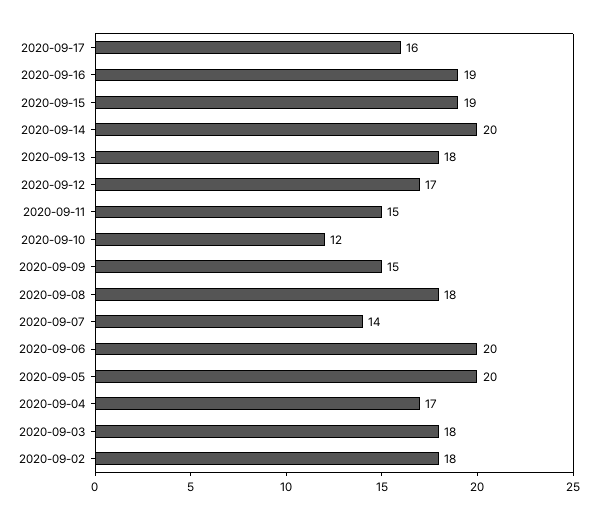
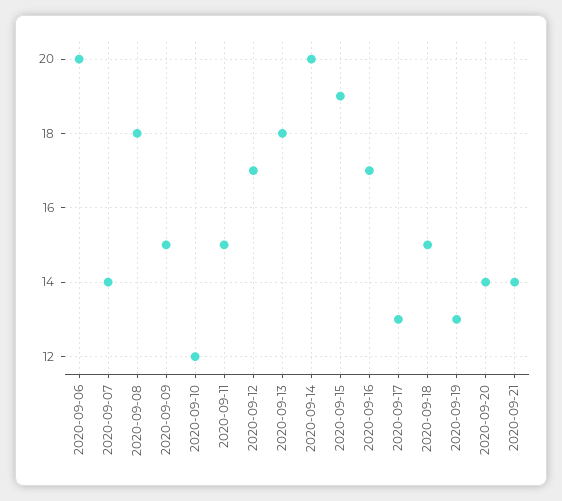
2020-09-17: 16 -> 13
2020-09-16: 19 -> 17
2020-09-05: 20 -> none
2020-09-04: 17 -> none
2020-09-03: 18 -> none
2020-09-02: 18 -> none
2020-09-18: none -> 15
2020-09-19: none -> 13
2020-09-20: none -> 14
2020-09-21: none -> 14

